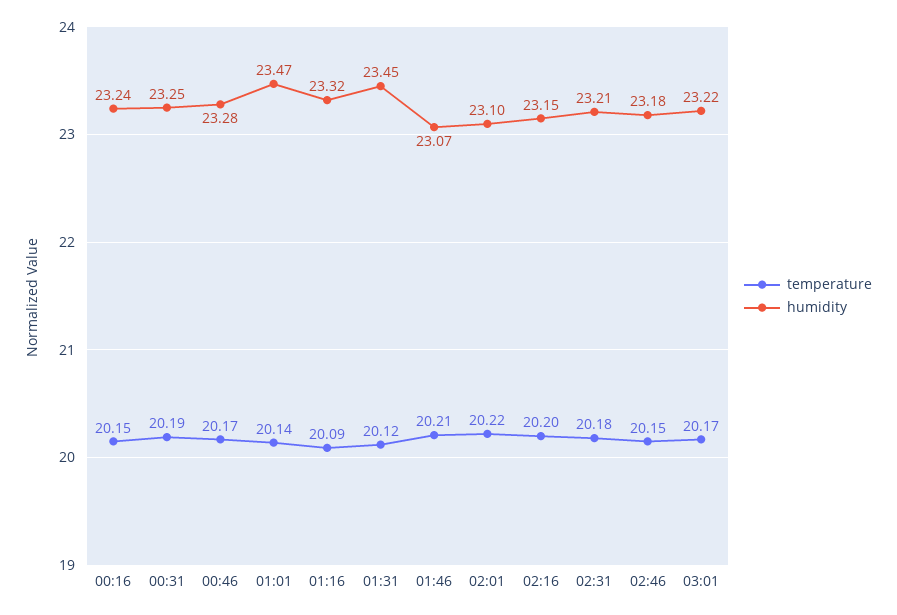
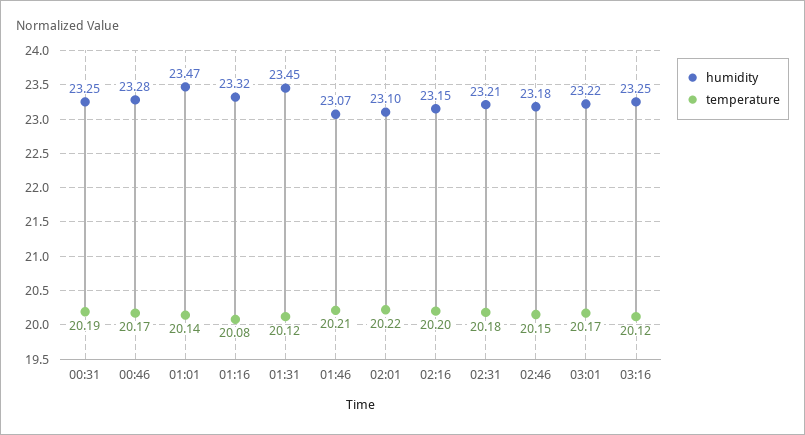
temperature, 00:16: 20.15 -> none
humidity, 00:16: 23.24 -> none
temperature, 01:16: 20.09 -> 20.08
humidity, 03:16: none -> 23.25
temperature, 03:16: none -> 20.12

